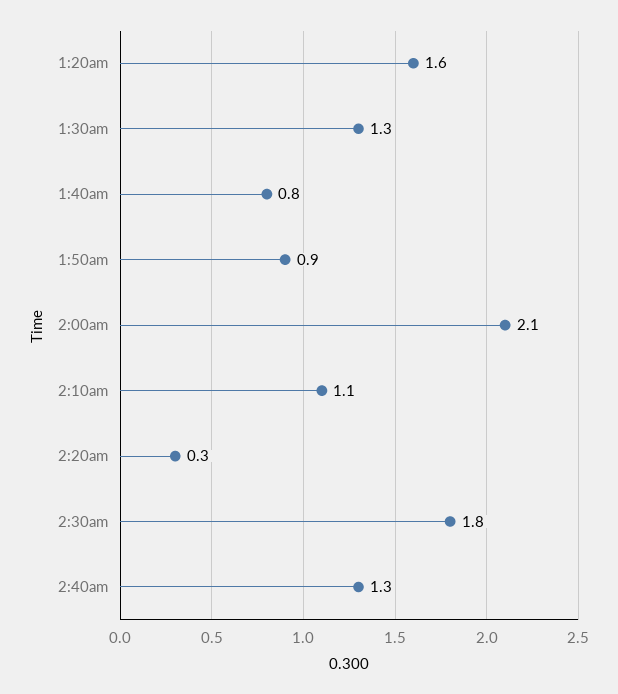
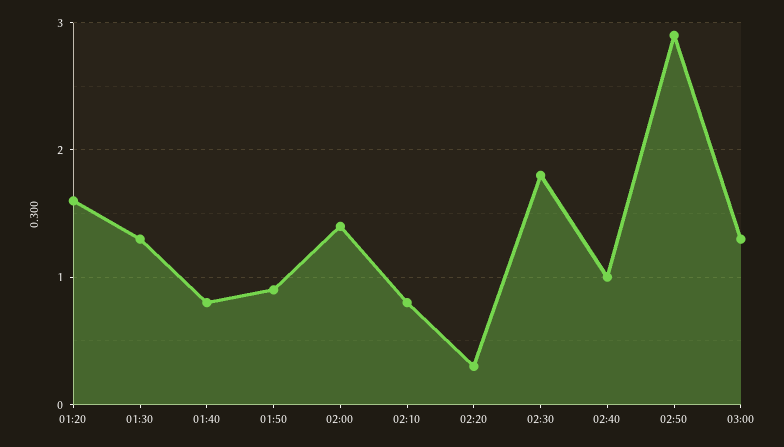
2:00am: 2.1 -> 1.4
2:10am: 1.1 -> 0.8
2:40am: 1.3 -> 1
02:50: none -> 2.9
03:00: none -> 1.3

